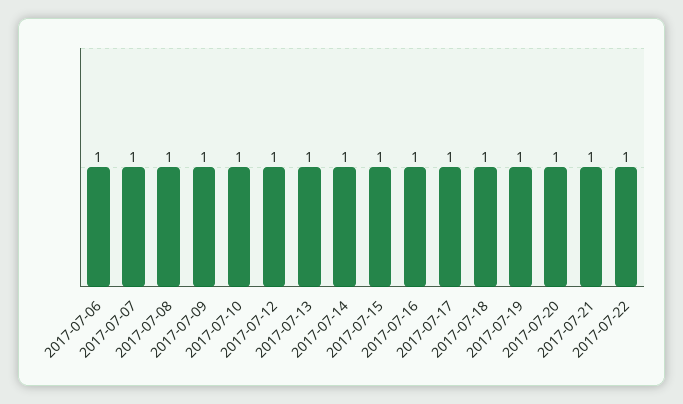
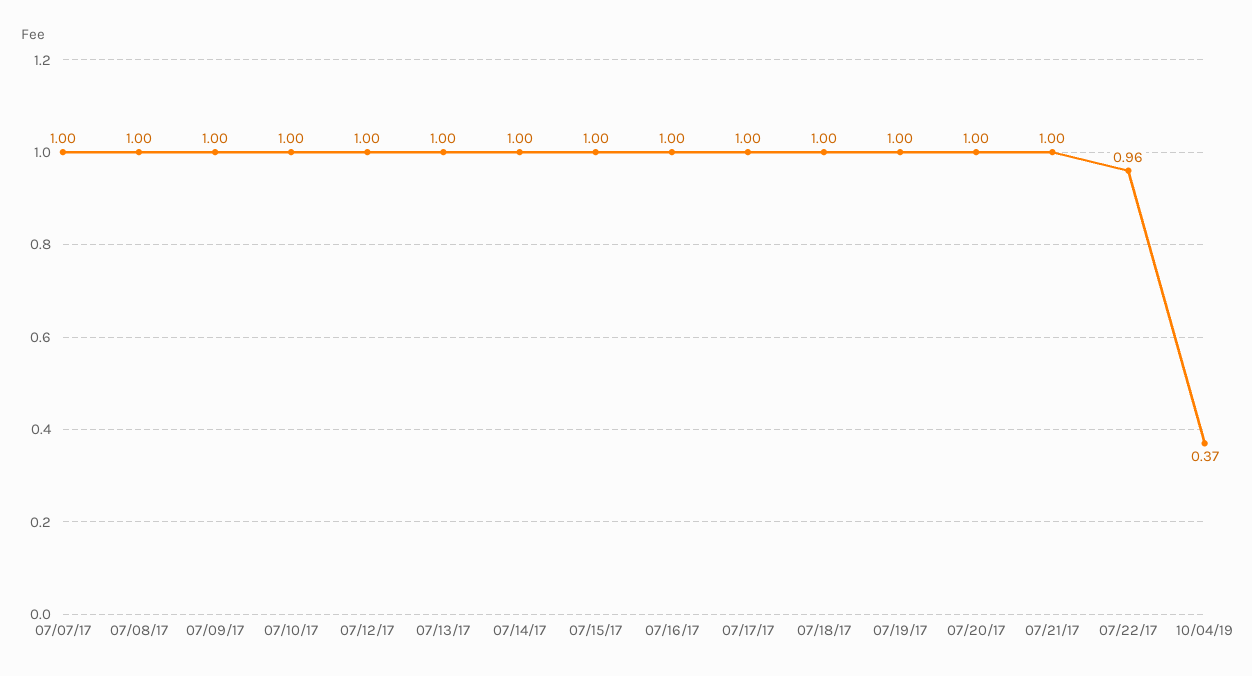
2017-07-06: 1 -> none
2017-07-22: 1 -> 0.96
10/04/19: none -> 0.37

